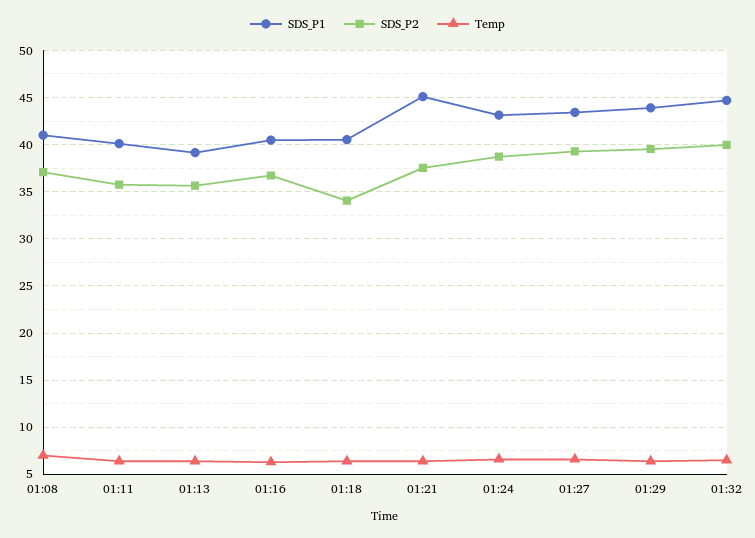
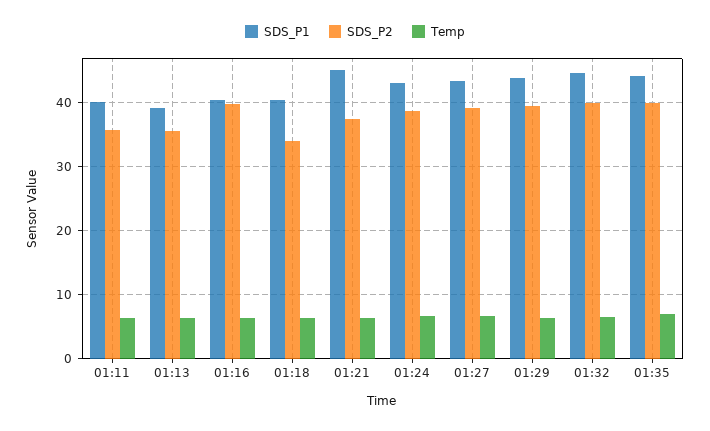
SDS_P1, 01:08: 41 -> none
SDS_P2, 01:08: 37 -> none
Temp, 01:08: 7 -> none
SDS_P2, 01:16: 37 -> 40
SDS_P1, 01:35: none -> 44
SDS_P2, 01:35: none -> 40
Temp, 01:35: none -> 7

